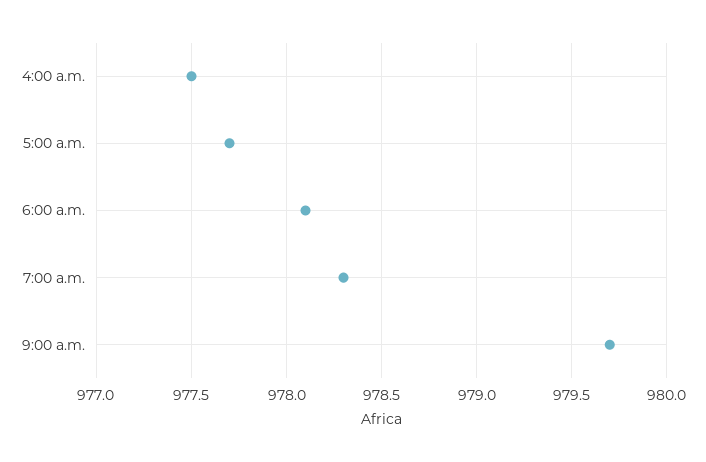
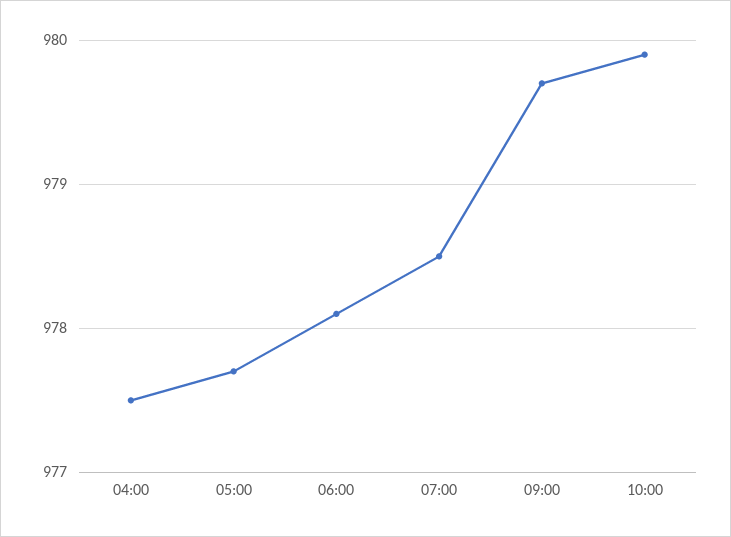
7:00 a.m.: 978.3 -> 978.5
10:00: none -> 979.9

